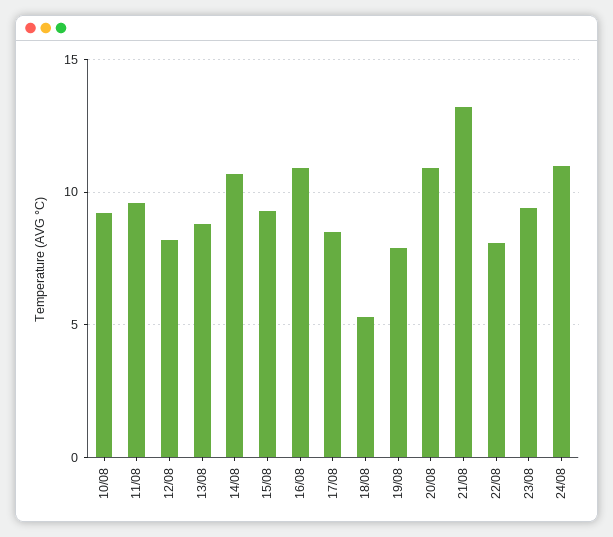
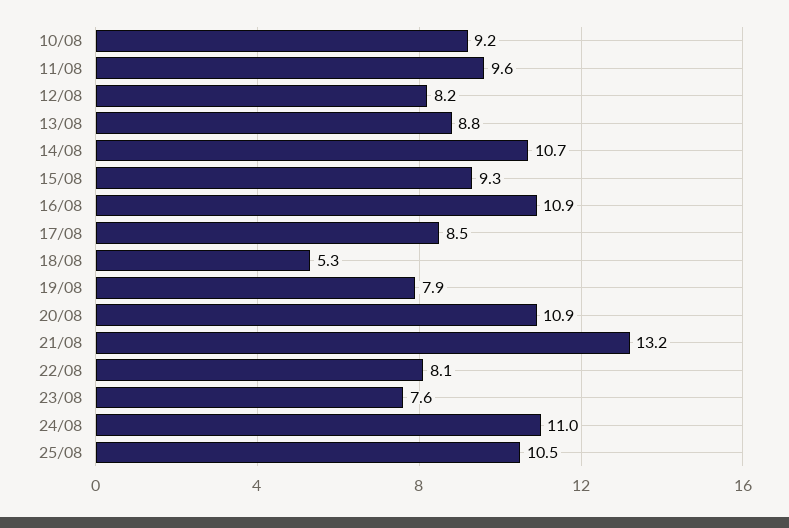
23/08: 9.5 -> 7.6
25/08: none -> 10.5

